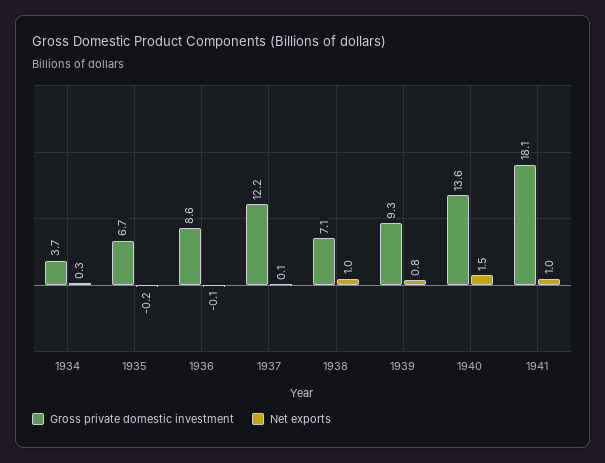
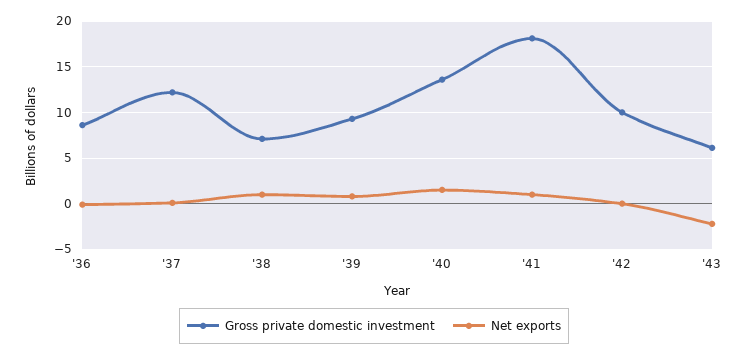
Gross private domestic investment, 1934: 3.7 -> none
Net exports, 1934: 0.3 -> none
Gross private domestic investment, 1935: 6.7 -> none
Net exports, 1935: -0.2 -> none
Gross private domestic investment, '42: none -> 10
Net exports, '42: none -> 0
Gross private domestic investment, '43: none -> 6
Net exports, '43: none -> -2

